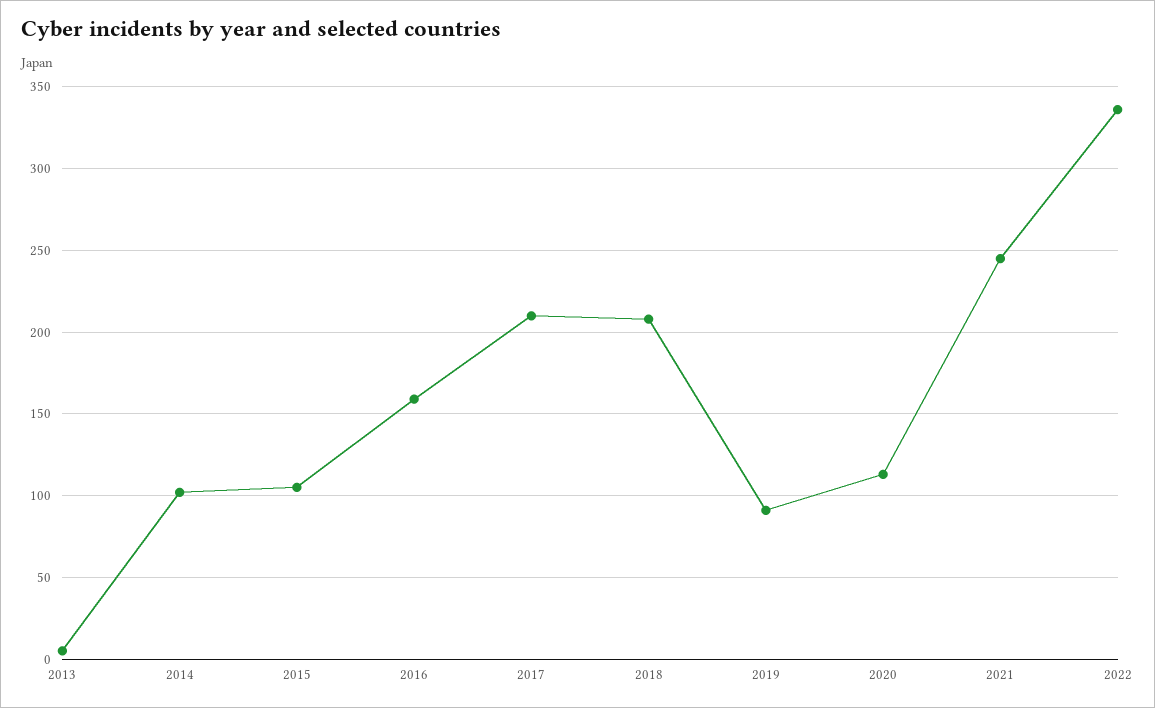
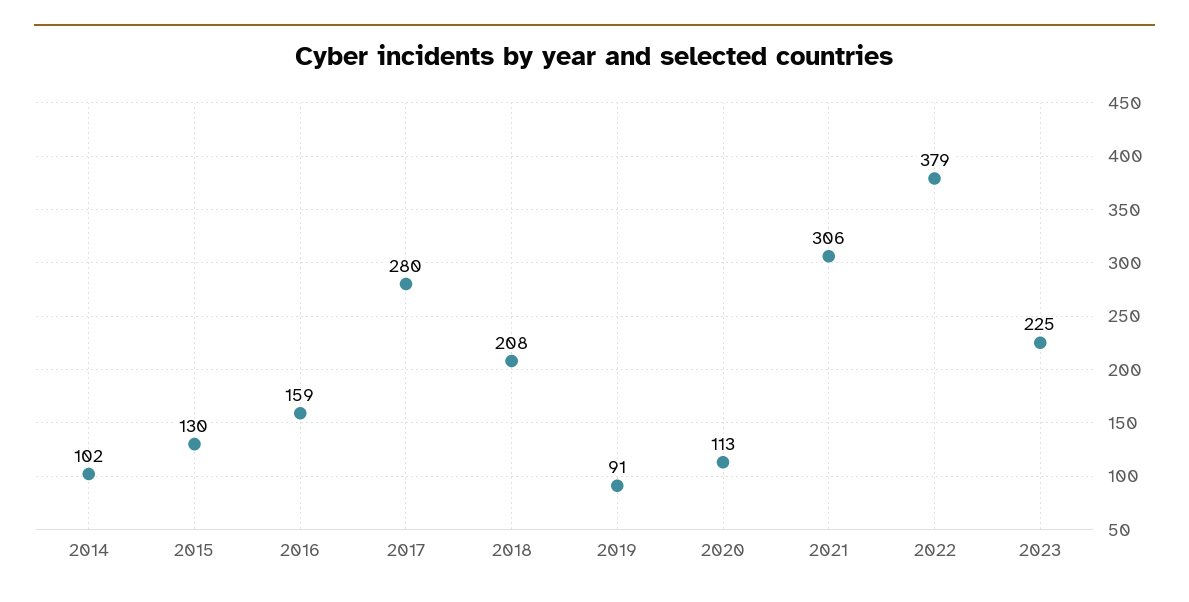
2013: 5 -> none
2015: 105 -> 130
2017: 210 -> 280
2021: 245 -> 306
2022: 335 -> 379
2023: none -> 225

